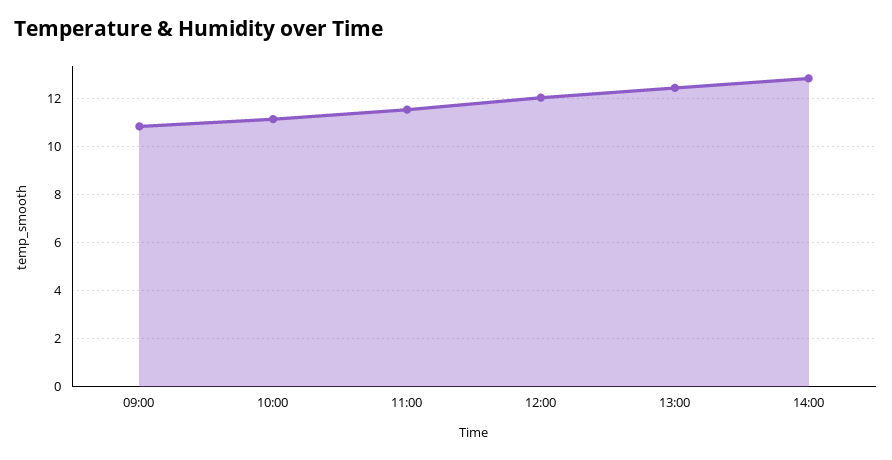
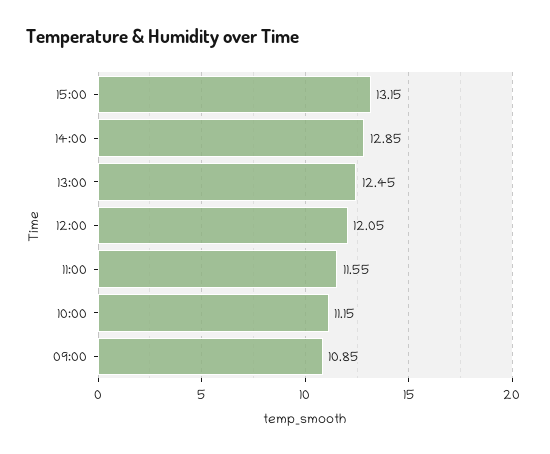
15:00: none -> 13.15

